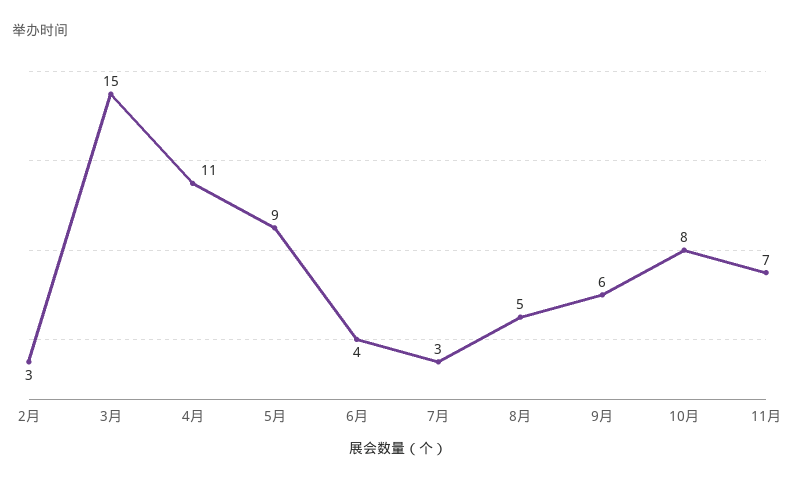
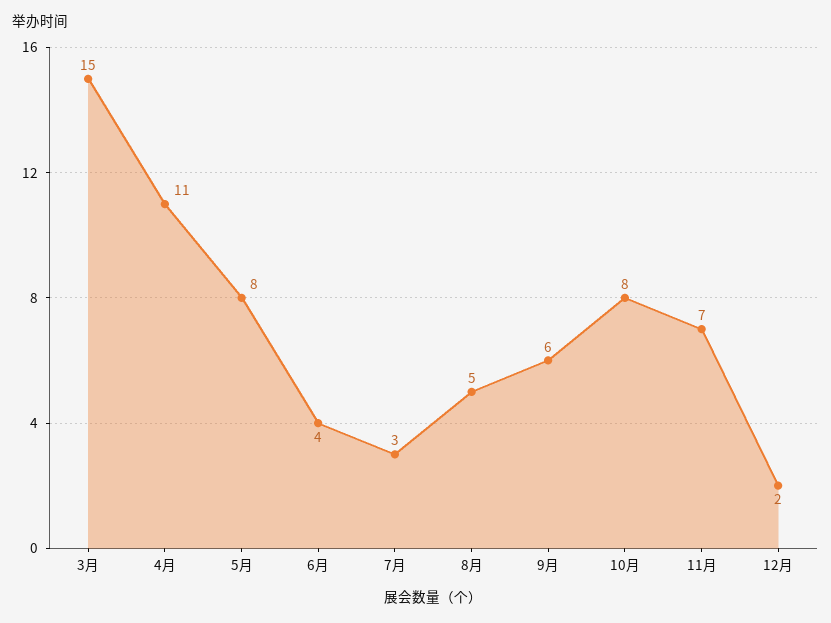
2月: 3 -> none
5月: 9 -> 8
12月: none -> 2

